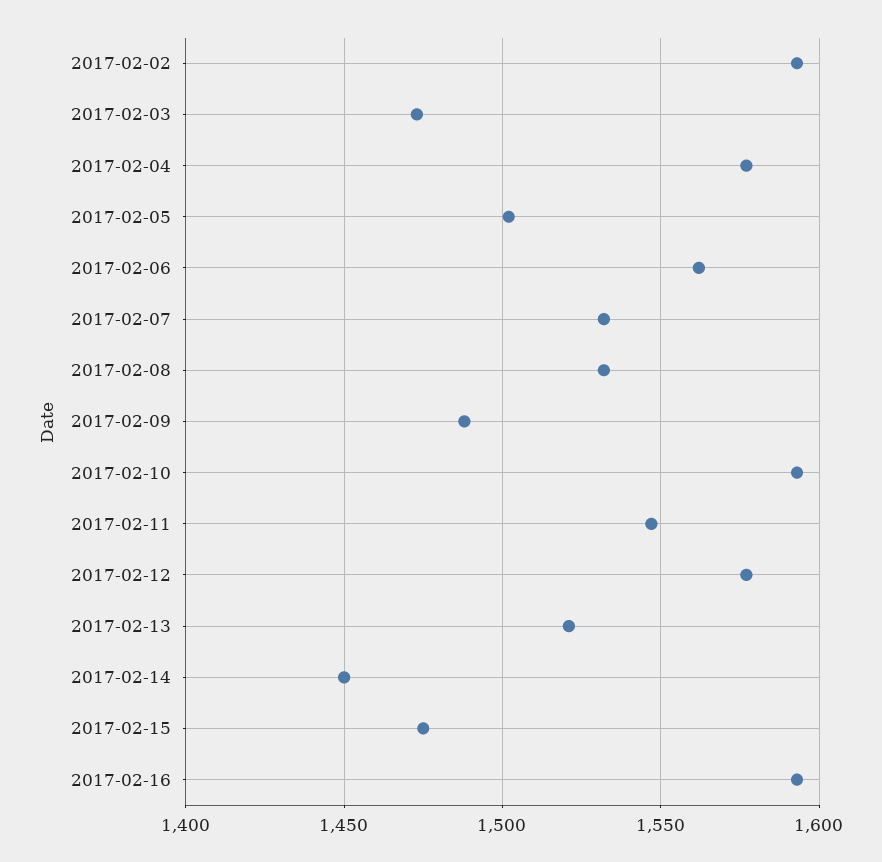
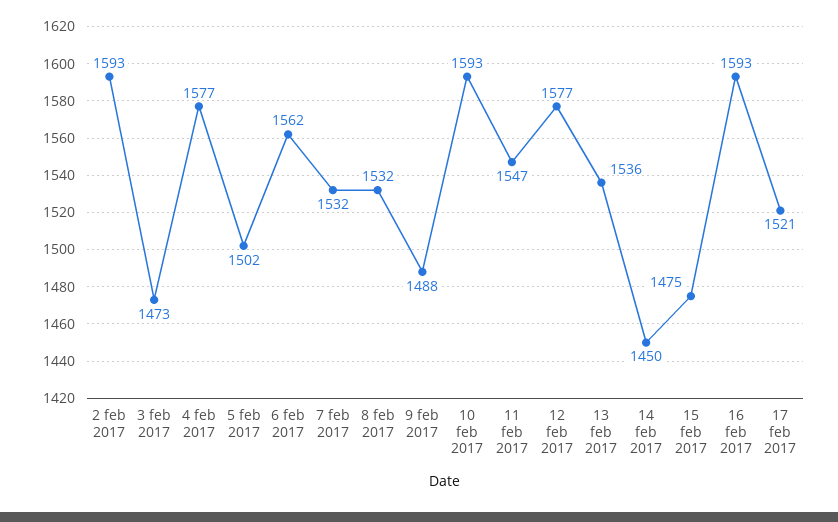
2017-02-13: 1520 -> 1536
17 feb 2017: none -> 1521

